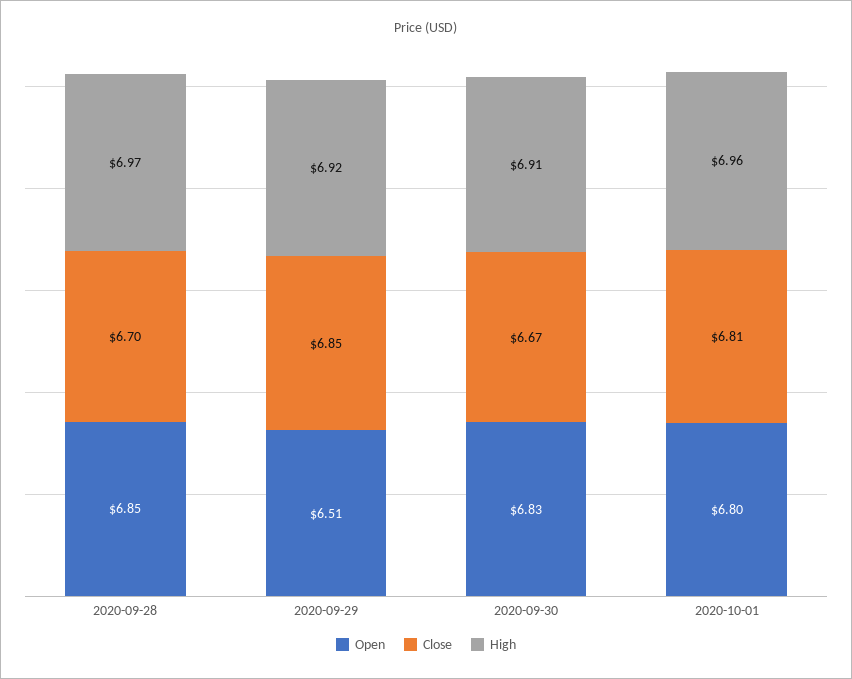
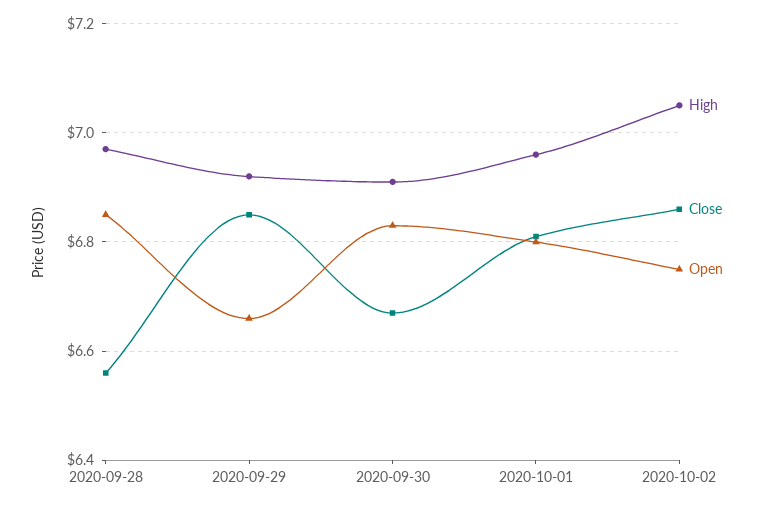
Close, 2020-09-28: 6.7 -> 6.55
Open, 2020-09-29: 6.51 -> 6.65
High, 2020-10-02: none -> 7.05
Close, 2020-10-02: none -> 6.85
Open, 2020-10-02: none -> 6.75

